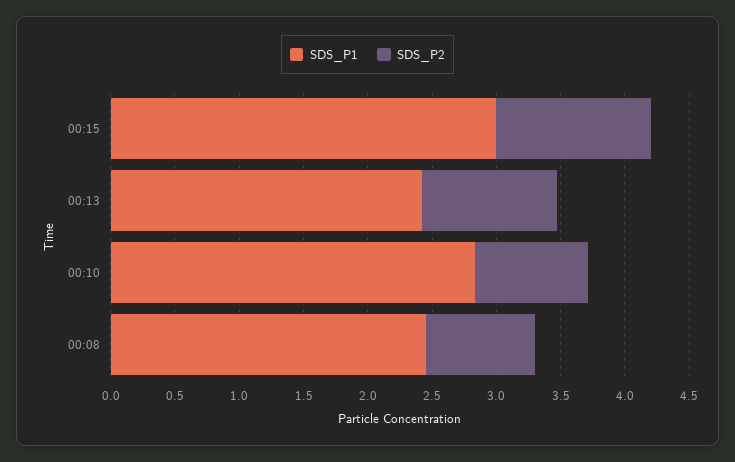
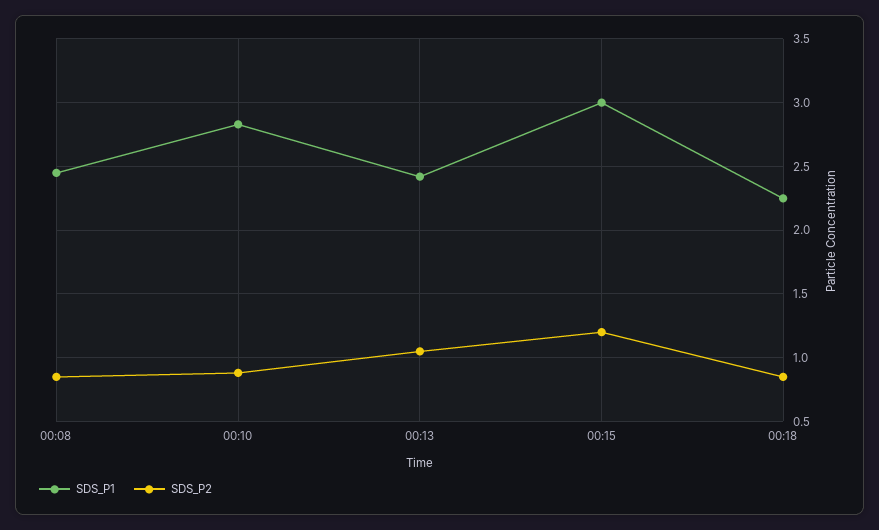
SDS_P1, 00:18: none -> 2.25
SDS_P2, 00:18: none -> 0.85

